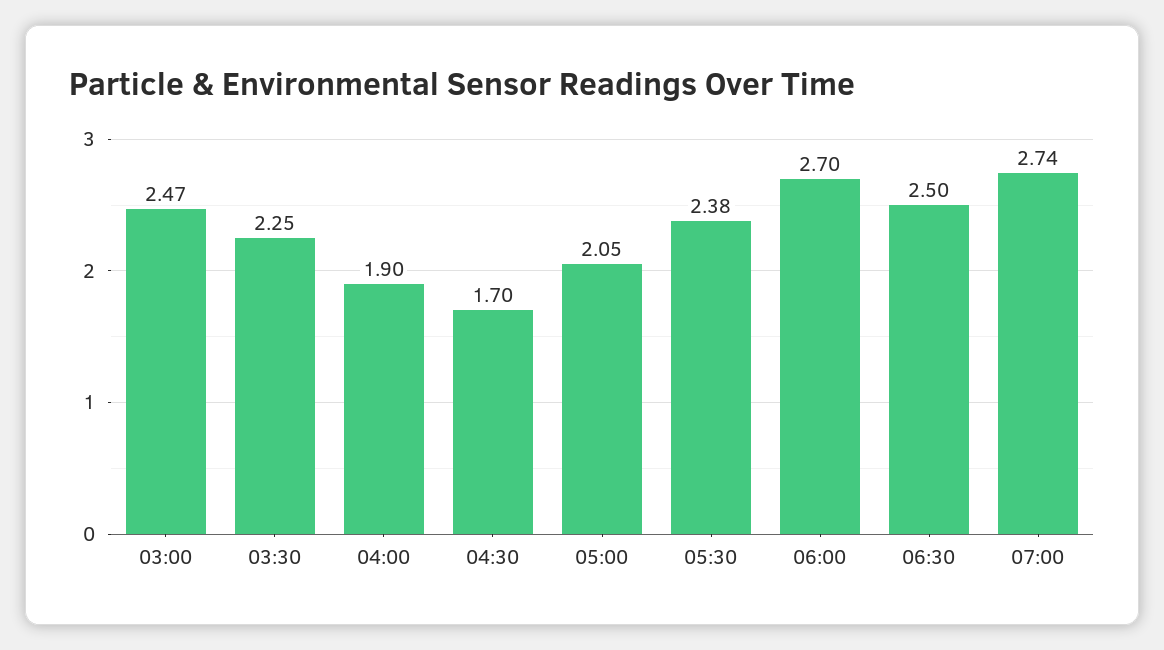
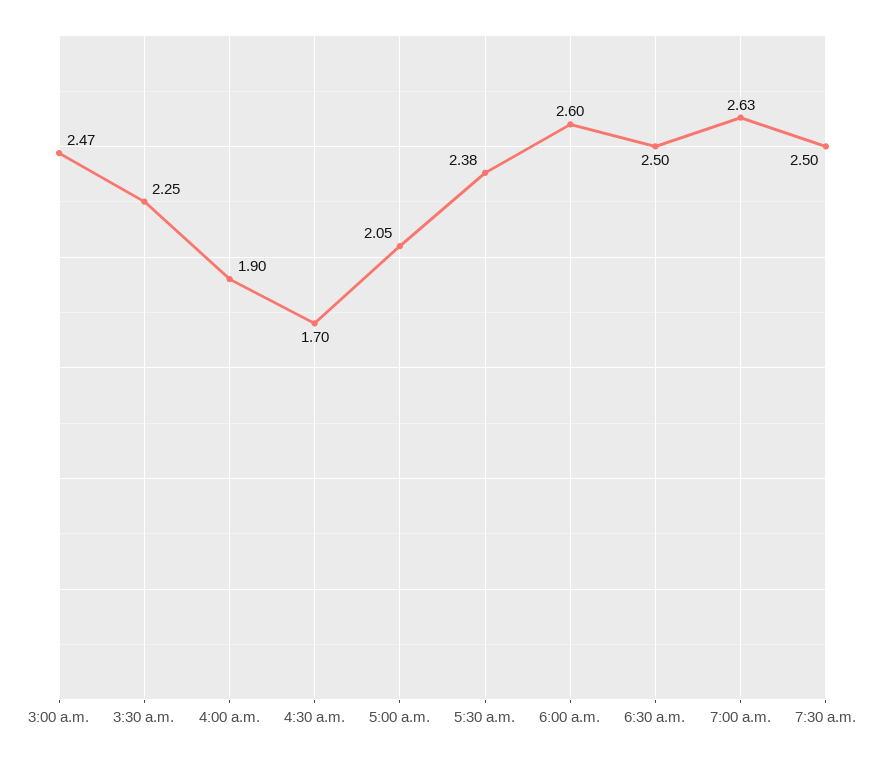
06:00: 2.7 -> 2.6
07:00: 2.74 -> 2.63
7:30 a.m.: none -> 2.5

